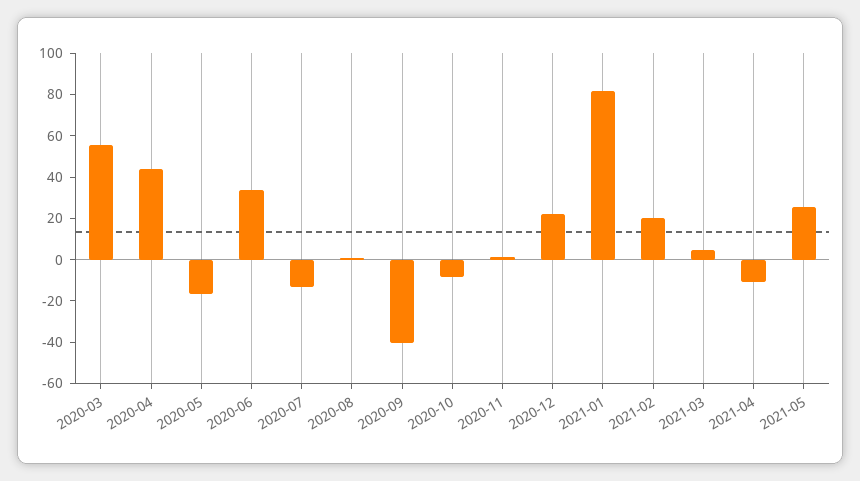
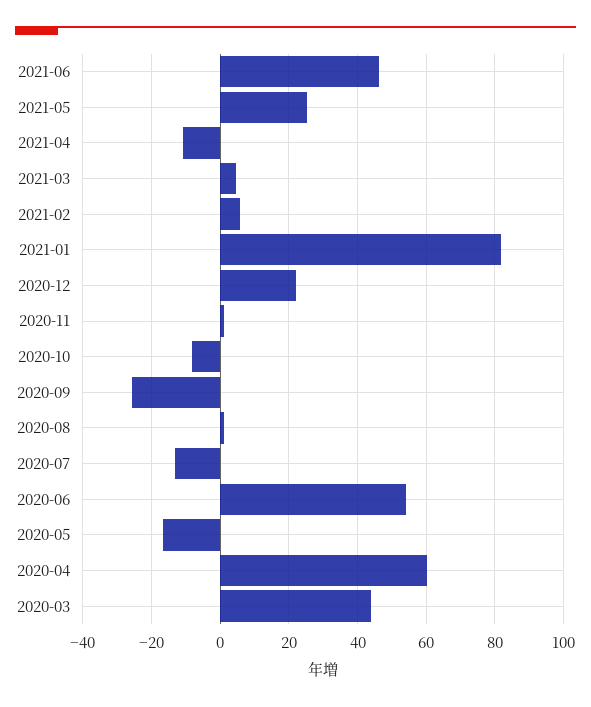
2020-03: 55 -> 44
2020-04: 45 -> 60
2020-06: 35 -> 54
2020-09: -40 -> -26
2021-02: 20 -> 6
2021-06: none -> 46

